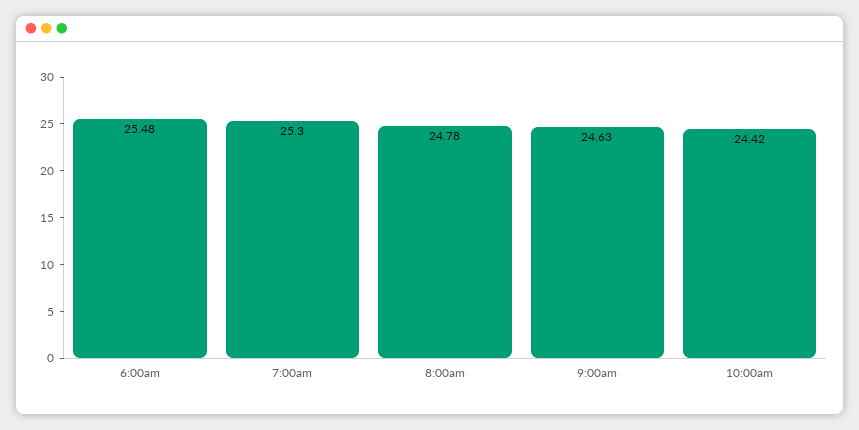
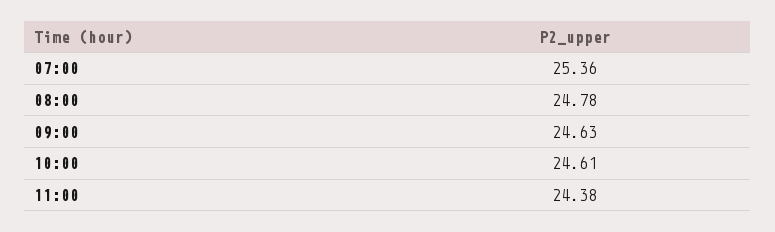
6:00am: 25.48 -> none
7:00am: 25.3 -> 25.36
10:00am: 24.42 -> 24.61
11:00: none -> 24.38

